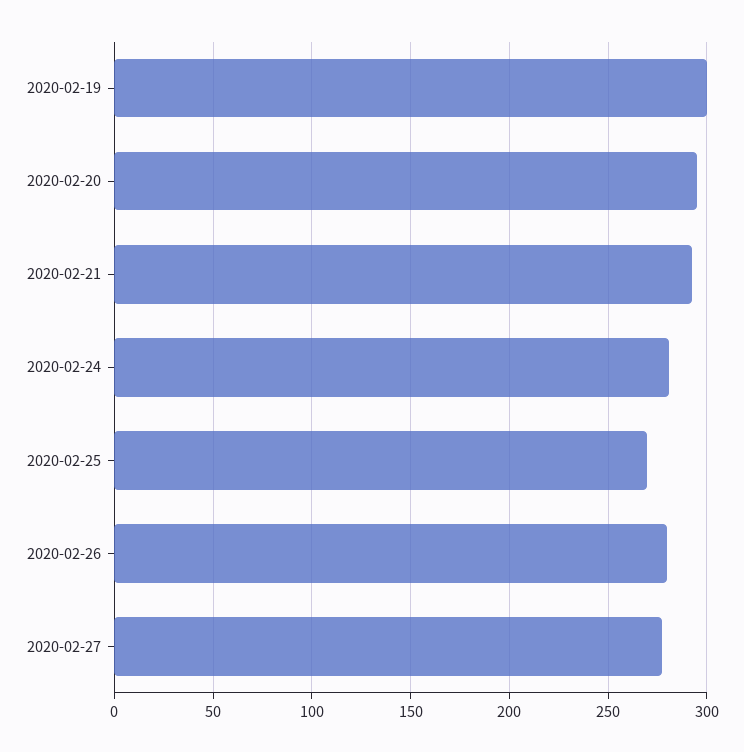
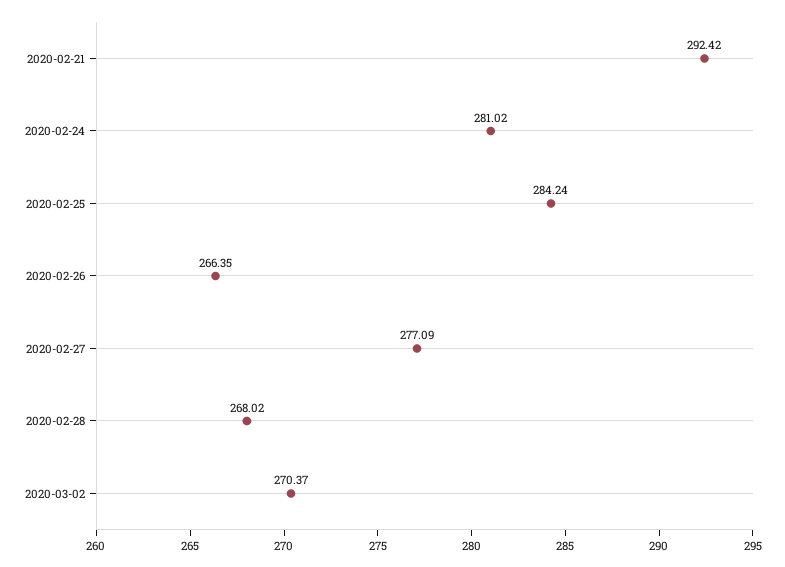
2020-02-19: 300 -> none
2020-02-20: 295 -> none
2020-02-25: 270 -> 284.24
2020-02-26: 280 -> 266.35
2020-02-28: none -> 268.02
2020-03-02: none -> 270.37

